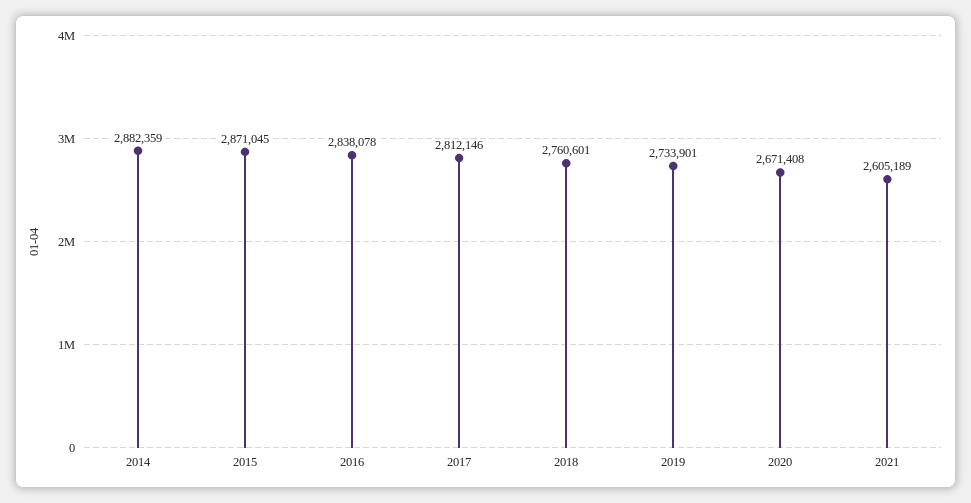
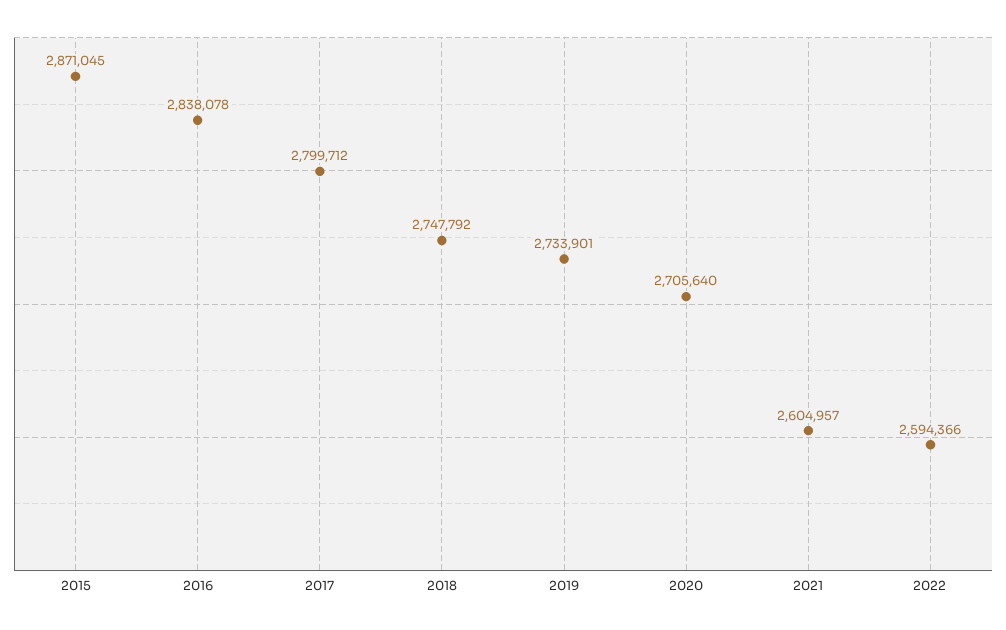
2014: 2882359 -> none
2017: 2812146 -> 2799712
2018: 2760601 -> 2747792
2020: 2671408 -> 2705640
2021: 2605189 -> 2604957
2022: none -> 2594366

